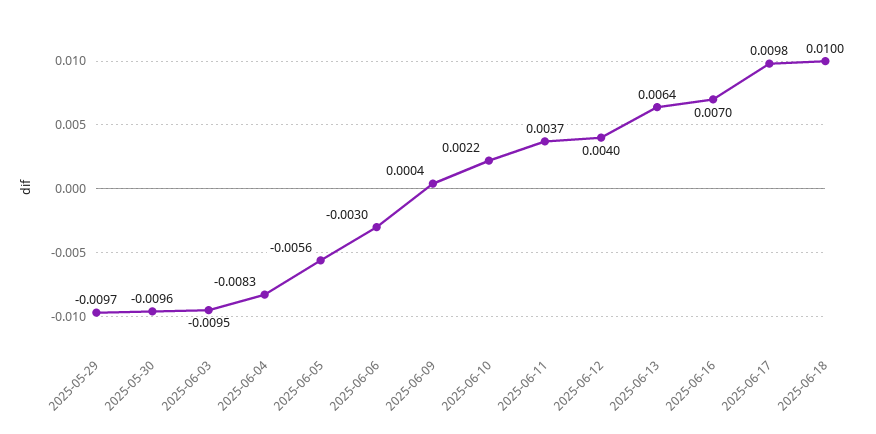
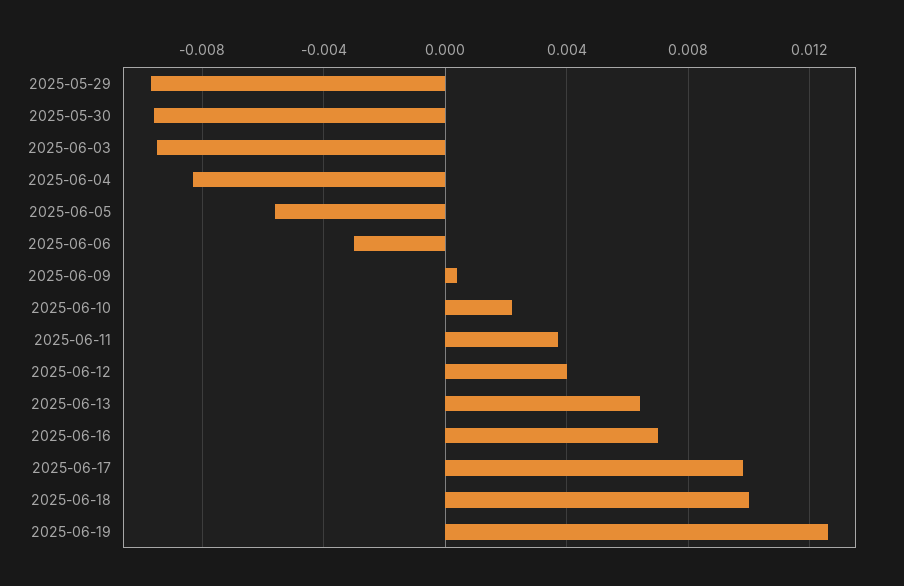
2025-06-19: none -> 0.0125

